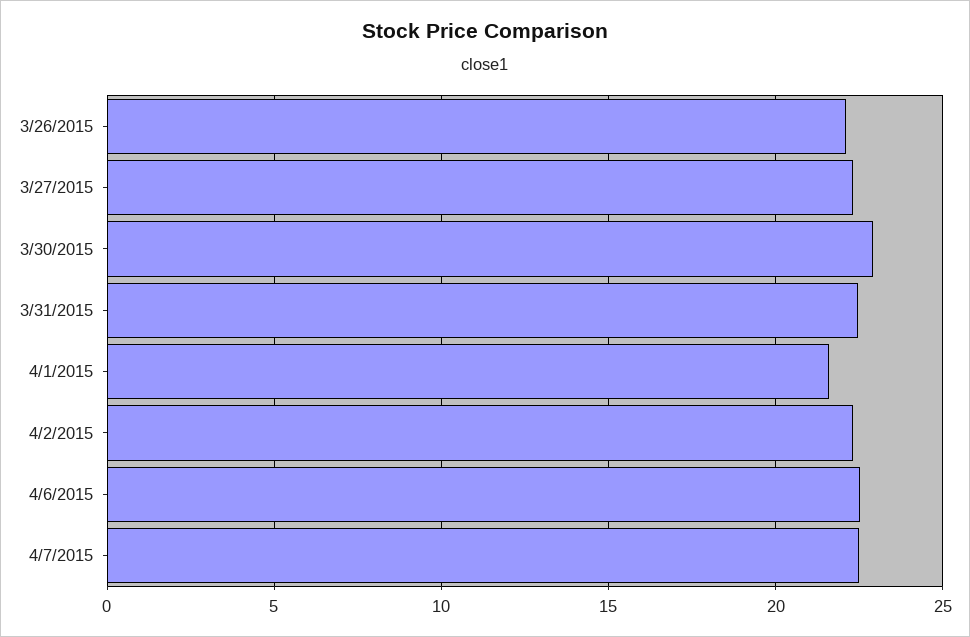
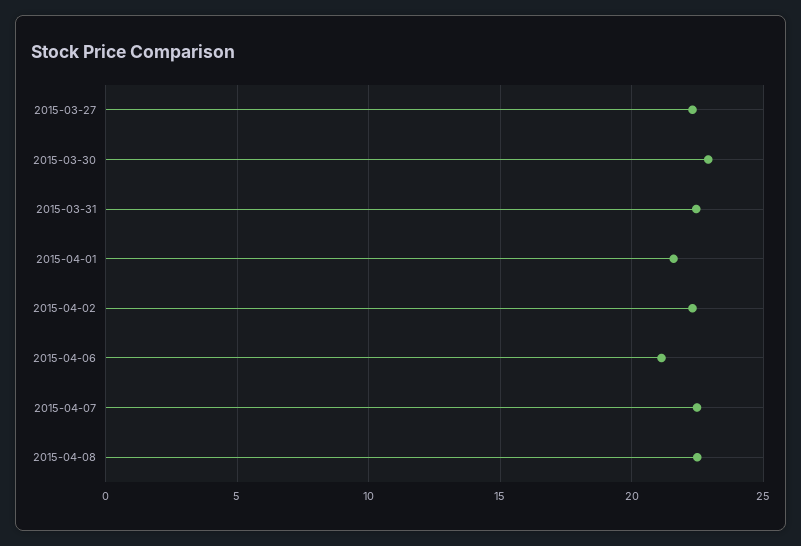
3/26/2015: 22 -> none
4/6/2015: 22.5 -> 21
2015-04-08: none -> 22.5

